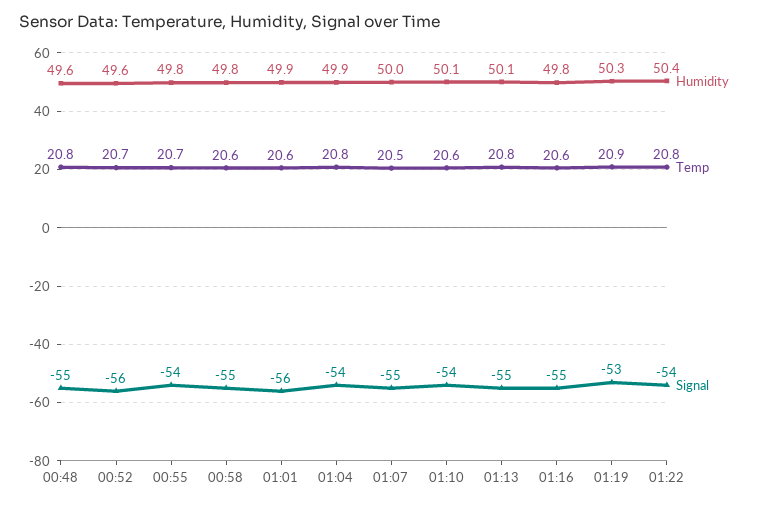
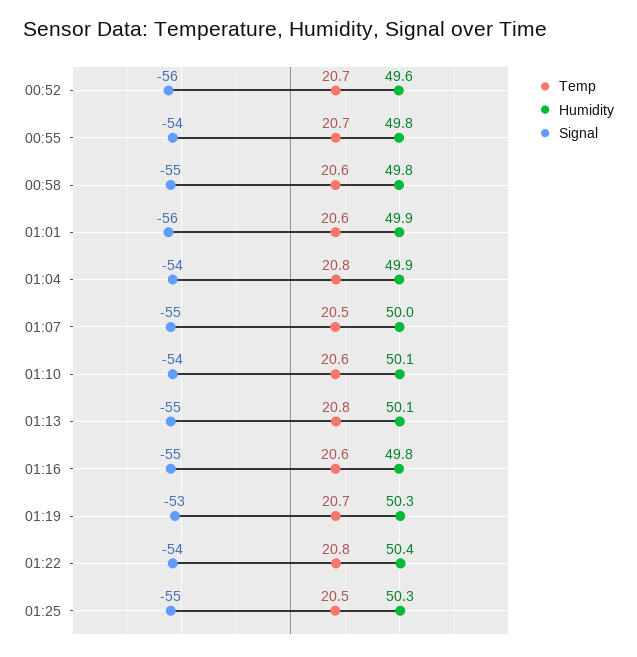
Humidity, 00:48: 49.6 -> none
Temp, 00:48: 20.8 -> none
Signal, 00:48: -55 -> none
Temp, 01:19: 20.9 -> 20.7
Temp, 01:25: none -> 20.5
Humidity, 01:25: none -> 50.3
Signal, 01:25: none -> -55

